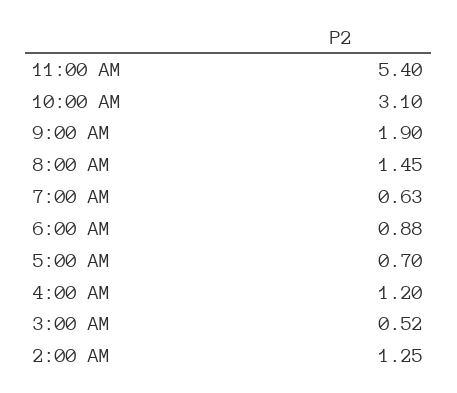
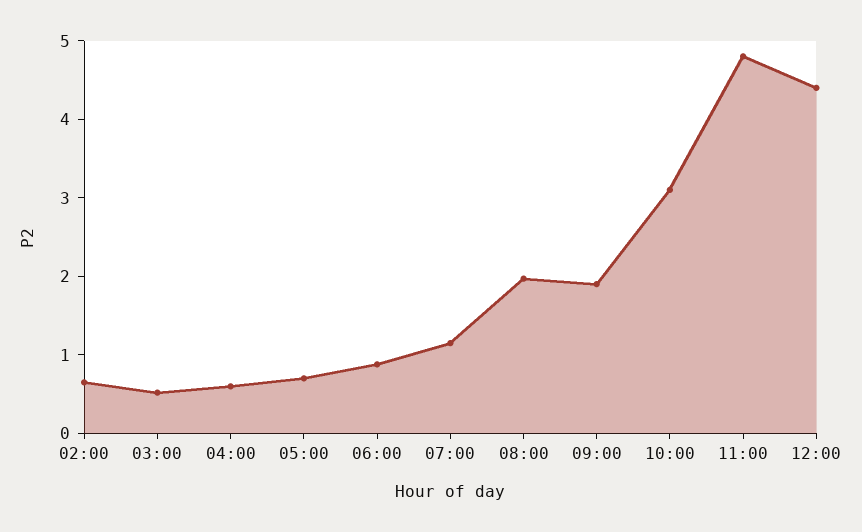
11:00 AM: 5.4 -> 4.8
8:00 AM: 1.45 -> 2
7:00 AM: 0.63 -> 1.2
4:00 AM: 1.2 -> 0.6
2:00 AM: 1.25 -> 0.6
12:00: none -> 4.4

